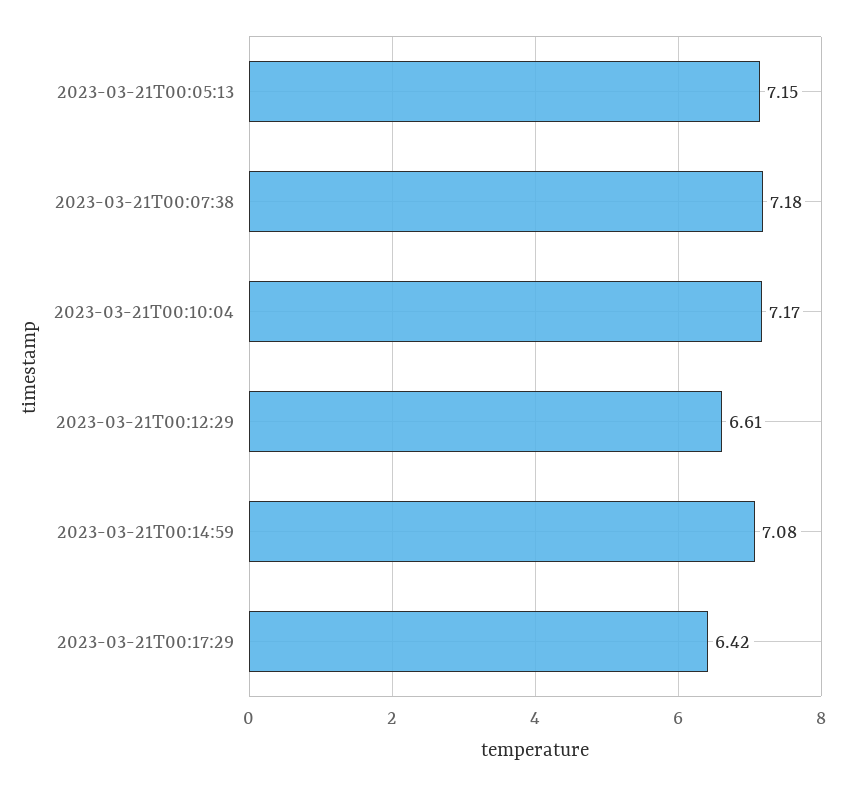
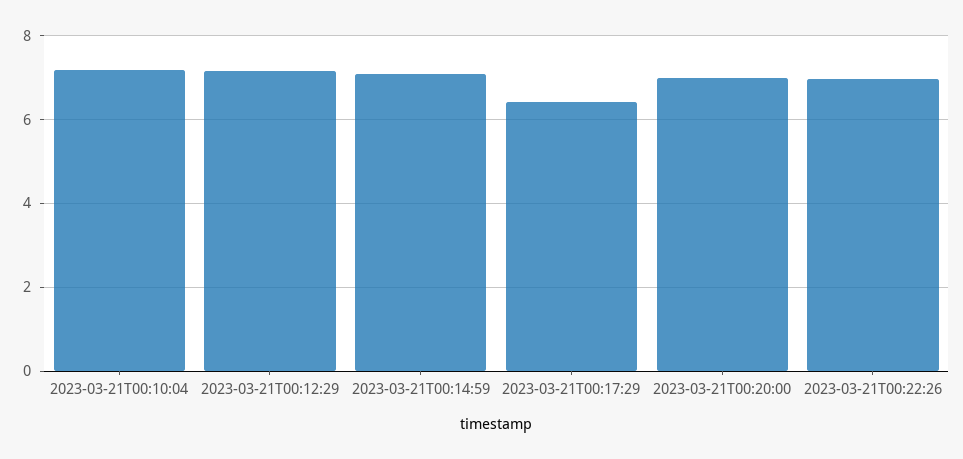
2023-03-21T00:05:13: 7.15 -> none
2023-03-21T00:07:38: 7.18 -> none
2023-03-21T00:12:29: 6.61 -> 7.2
2023-03-21T00:20:00: none -> 7
2023-03-21T00:22:26: none -> 7

